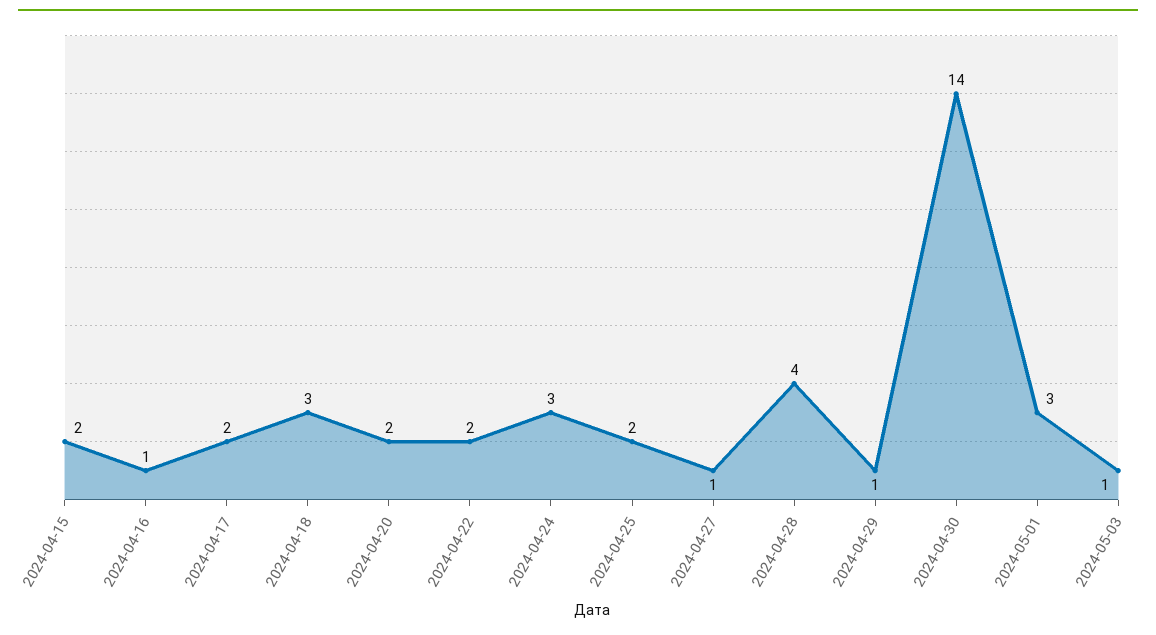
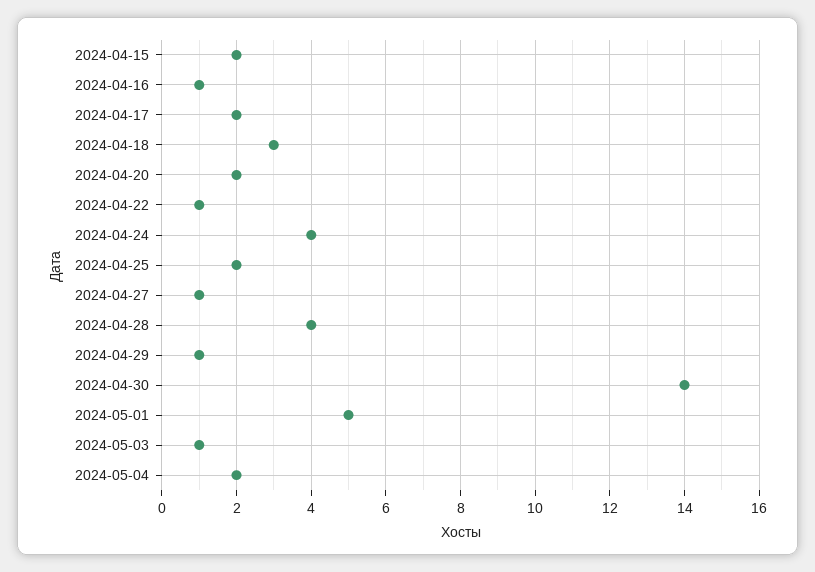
2024-04-22: 2 -> 1
2024-04-24: 3 -> 4
2024-05-01: 3 -> 5
2024-05-04: none -> 2

